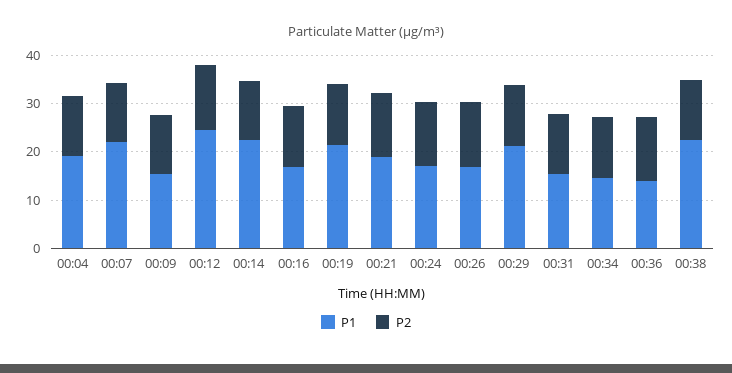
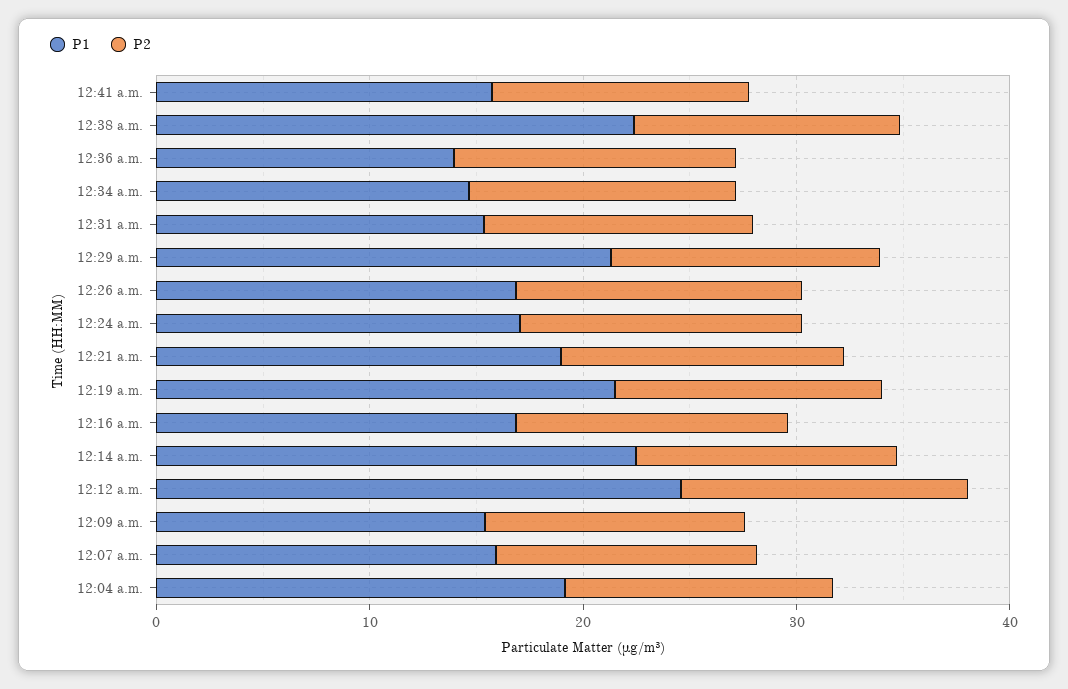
P1, 00:07: 22 -> 16
P1, 12:41 a.m.: none -> 16
P2, 12:41 a.m.: none -> 12

